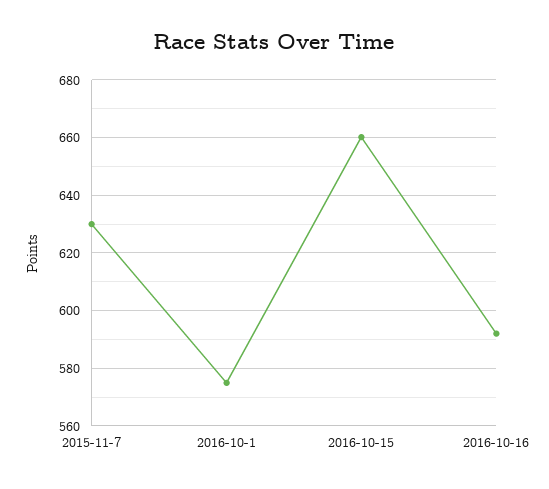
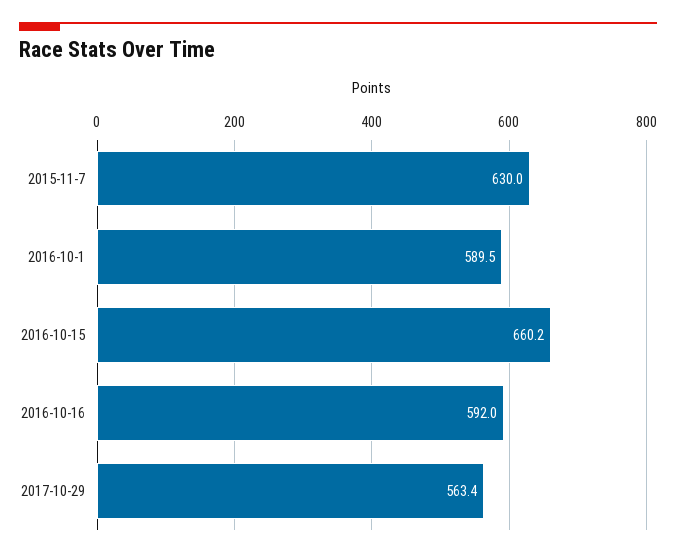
2016-10-1: 575 -> 589.5
2017-10-29: none -> 563.4

